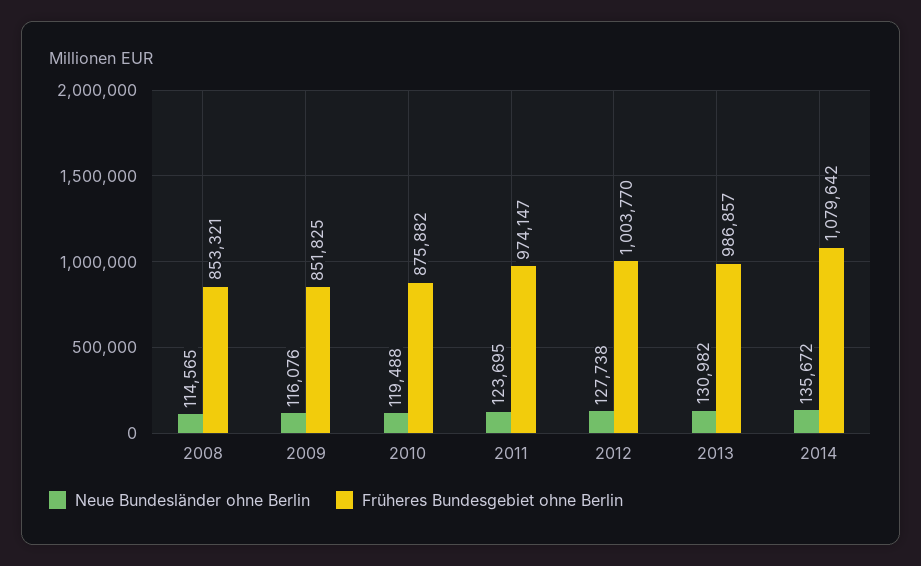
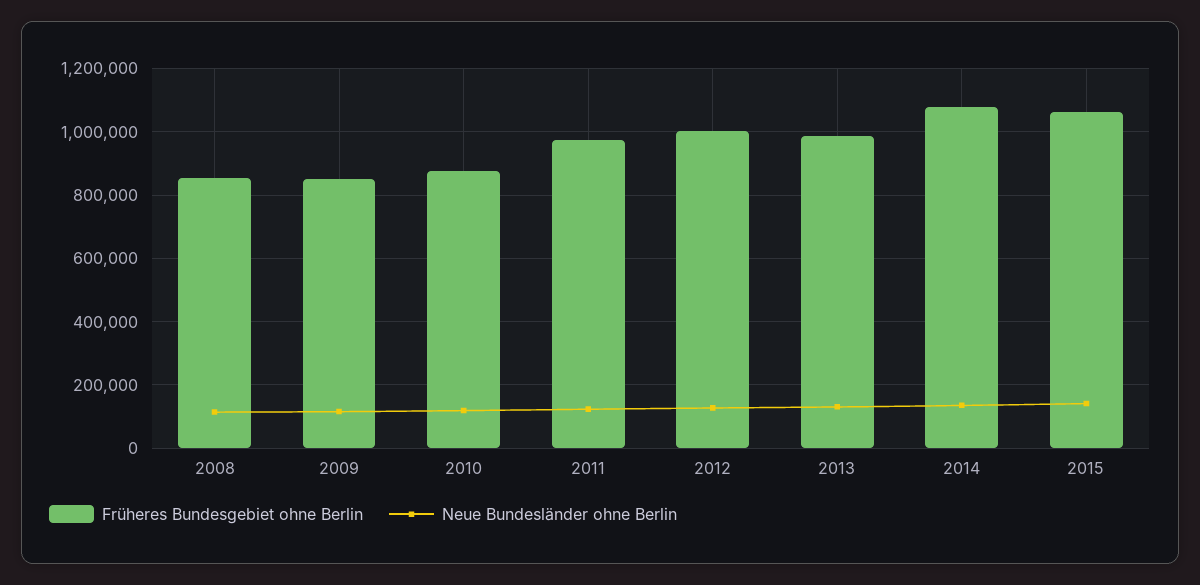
Früheres Bundesgebiet ohne Berlin, 2015: none -> 1060000
Neue Bundesländer ohne Berlin, 2015: none -> 140000

